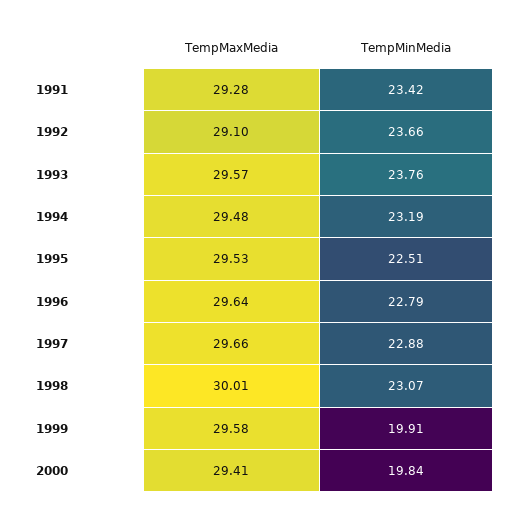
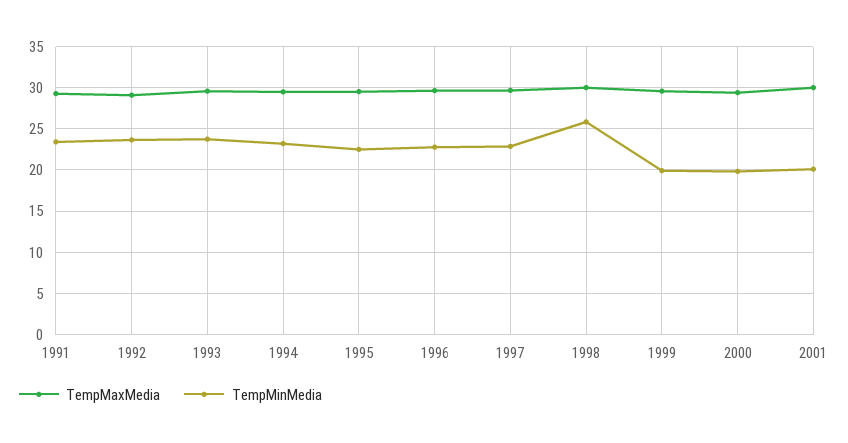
TempMinMedia, 1998: 23.07 -> 26
TempMaxMedia, 2001: none -> 30
TempMinMedia, 2001: none -> 20

